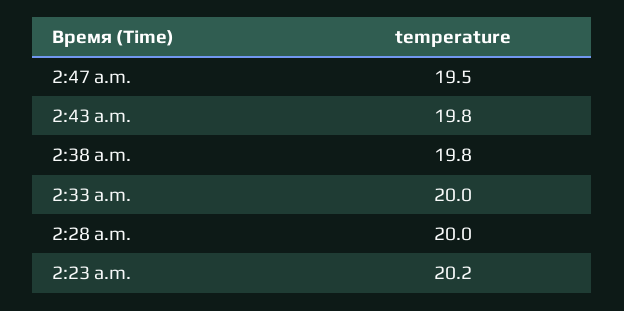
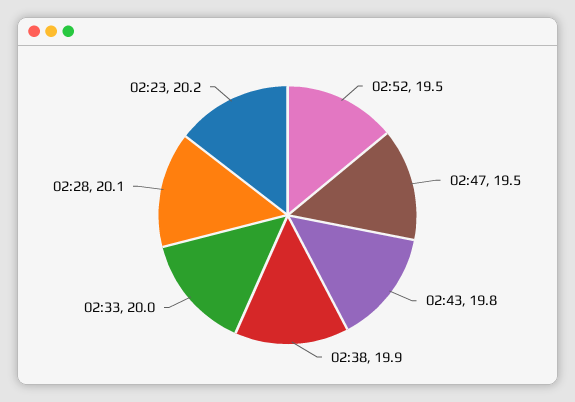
2:38 a.m.: 19.8 -> 19.9
2:28 a.m.: 20 -> 20.1
02:52: none -> 19.5

